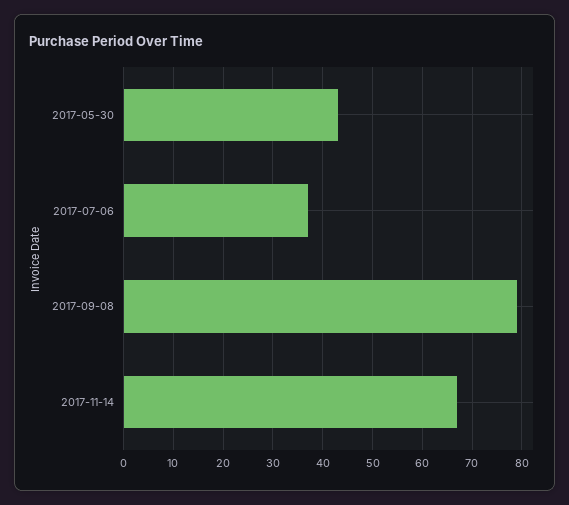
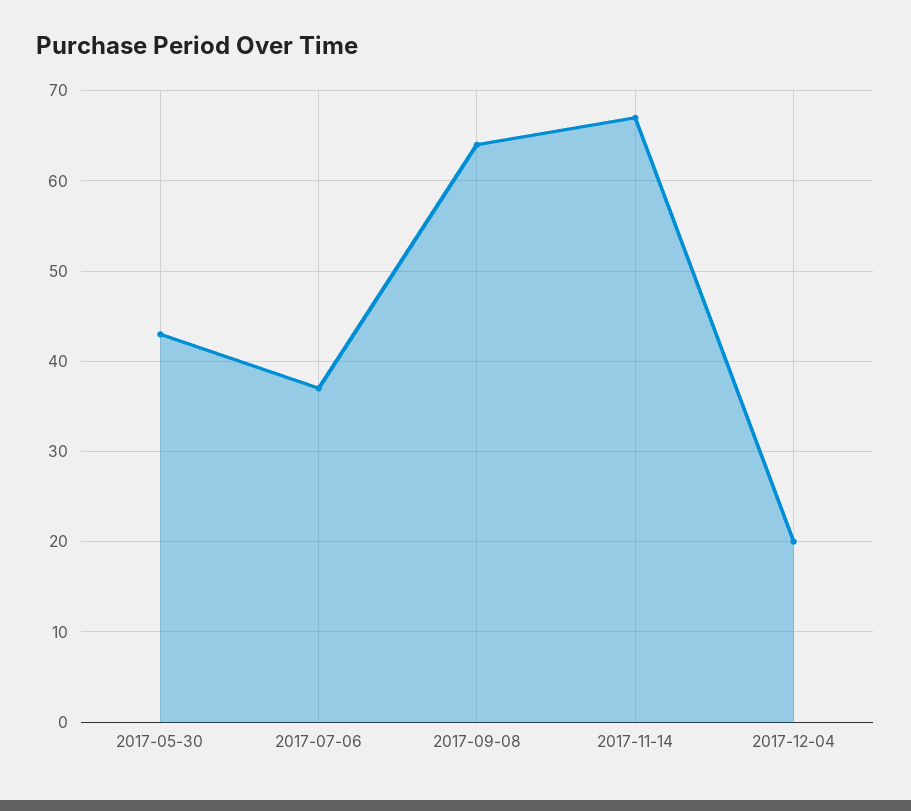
2017-09-08: 80 -> 64
2017-12-04: none -> 20

